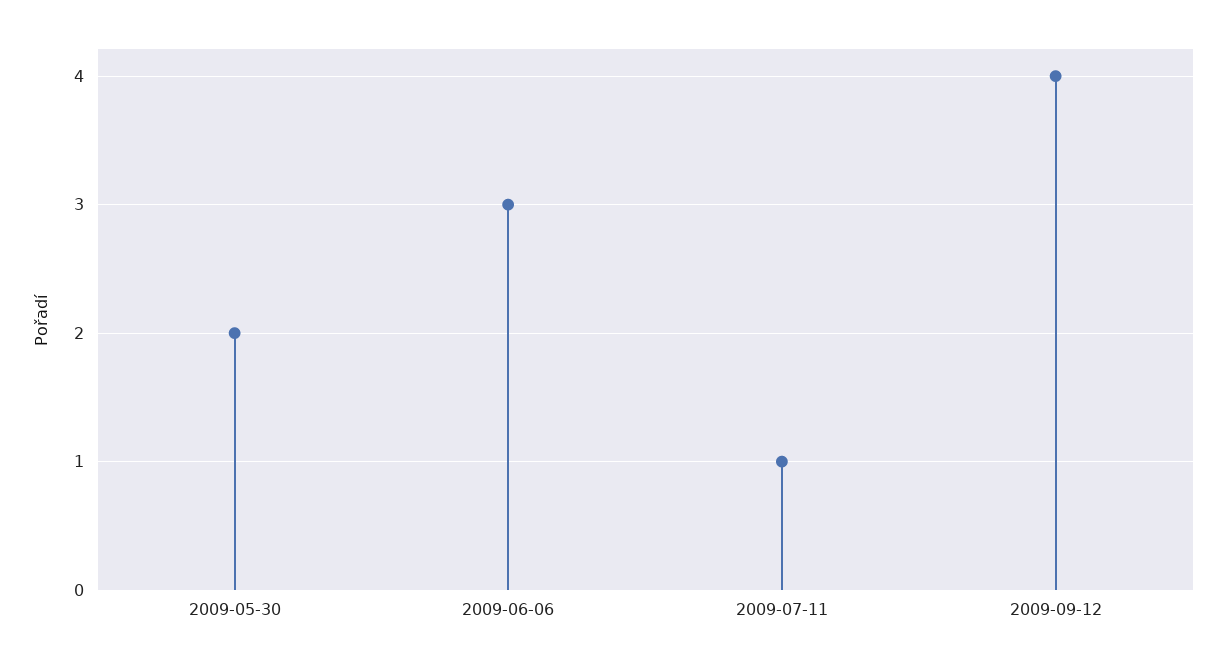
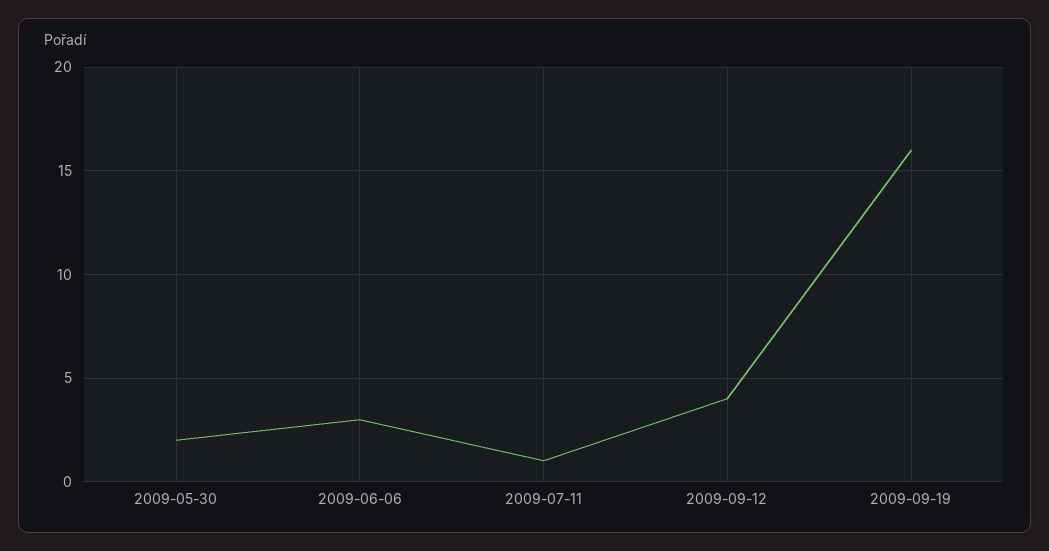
2009-09-19: none -> 16

